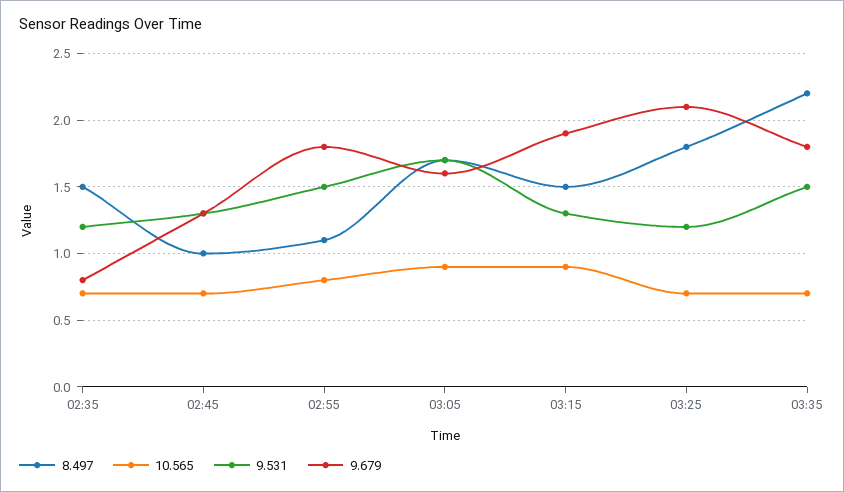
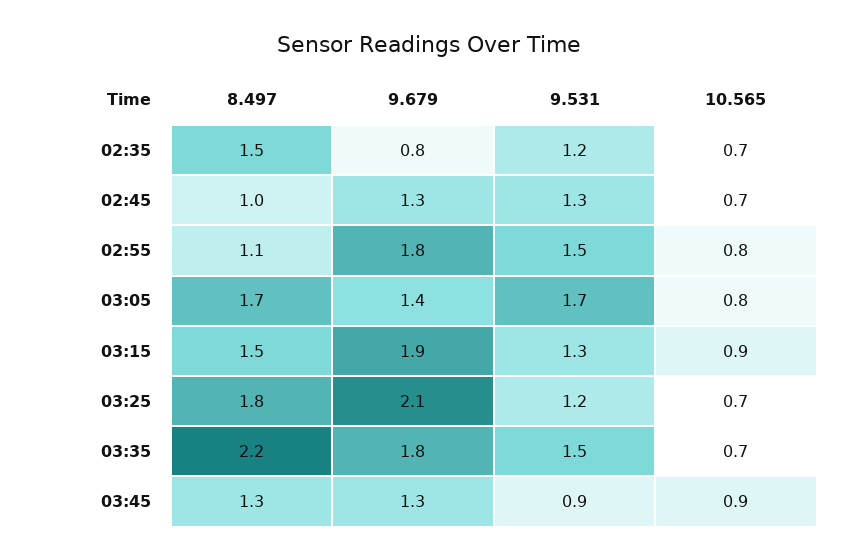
10.565, 03:05: 0.9 -> 0.8
9.679, 03:05: 1.6 -> 1.4
8.497, 03:45: none -> 1.3
9.679, 03:45: none -> 1.3
9.531, 03:45: none -> 0.9
10.565, 03:45: none -> 0.9

